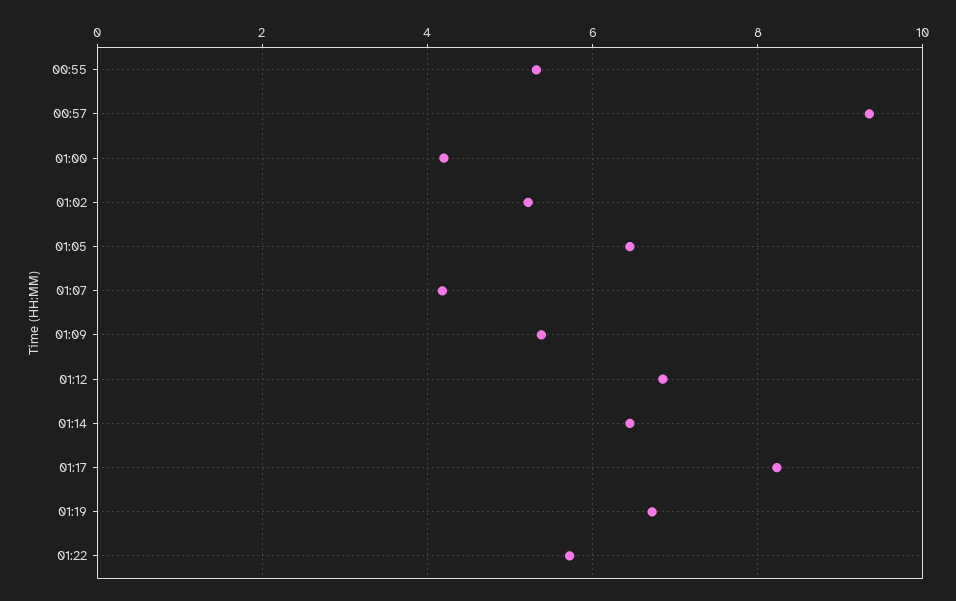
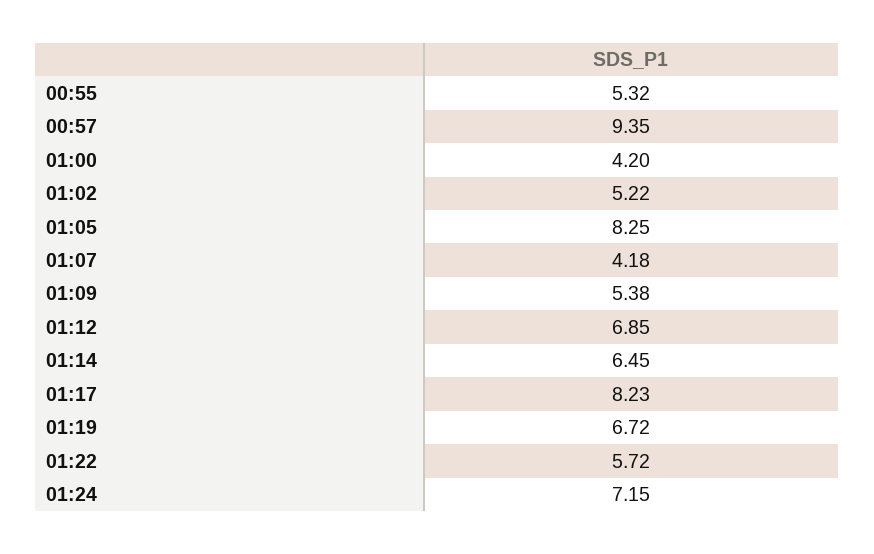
01:05: 6.4 -> 8.25
01:24: none -> 7.15

